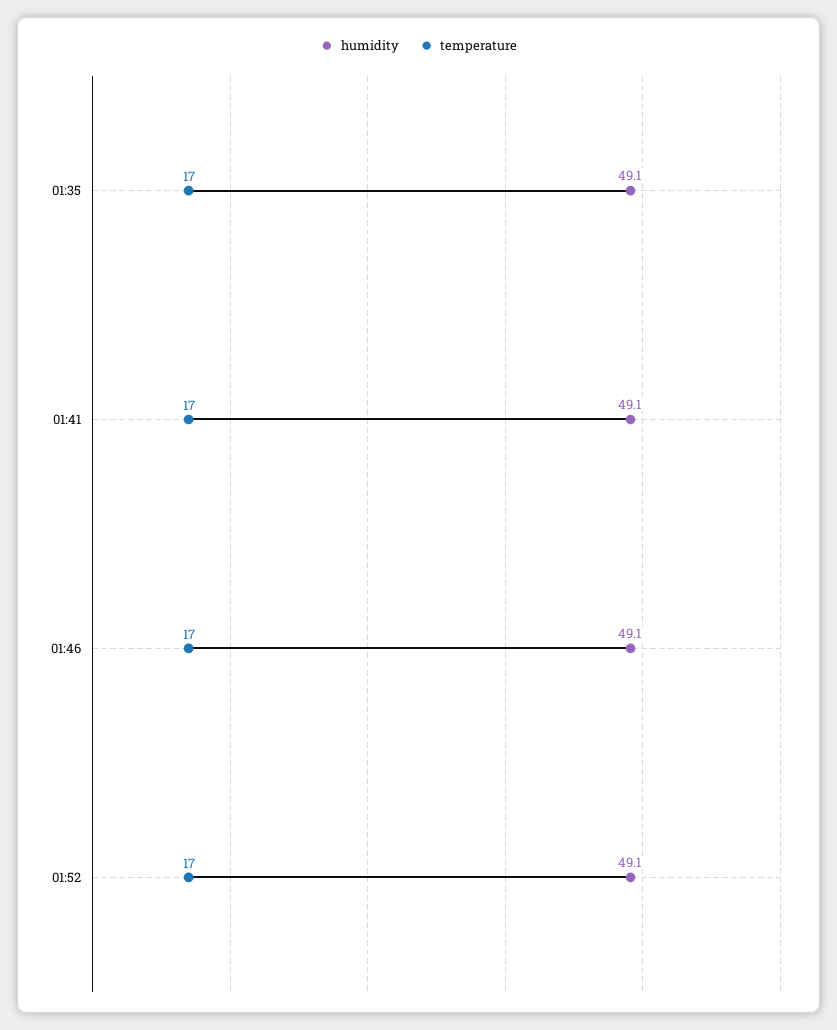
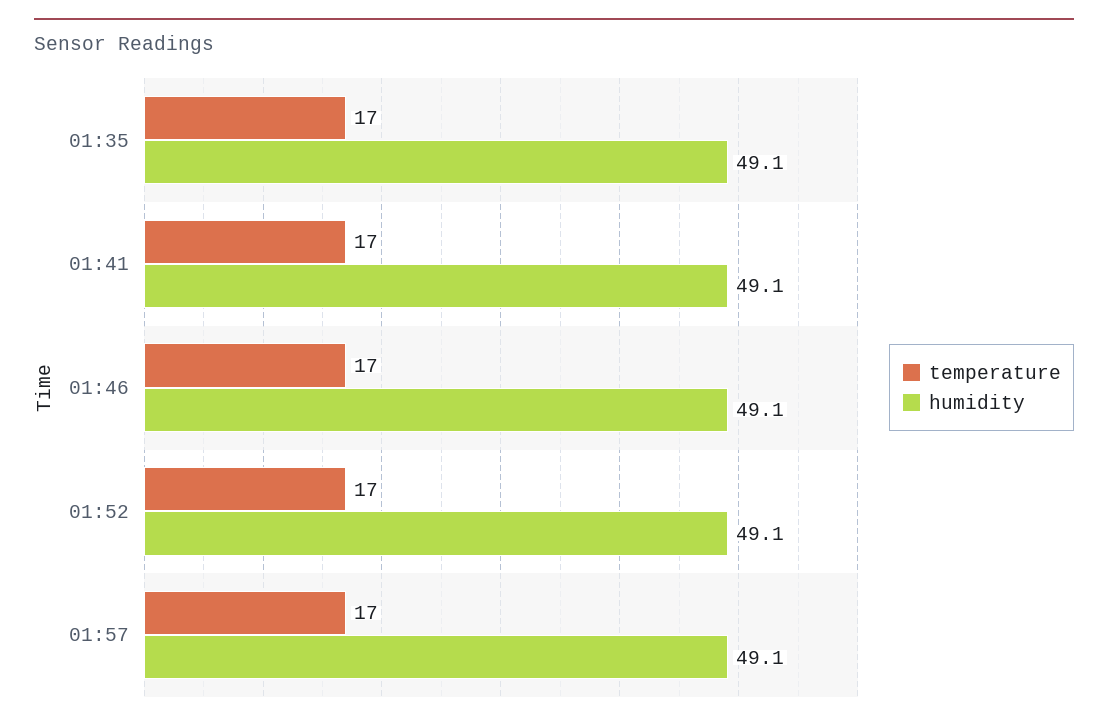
temperature, 01:57: none -> 17
humidity, 01:57: none -> 49.1

